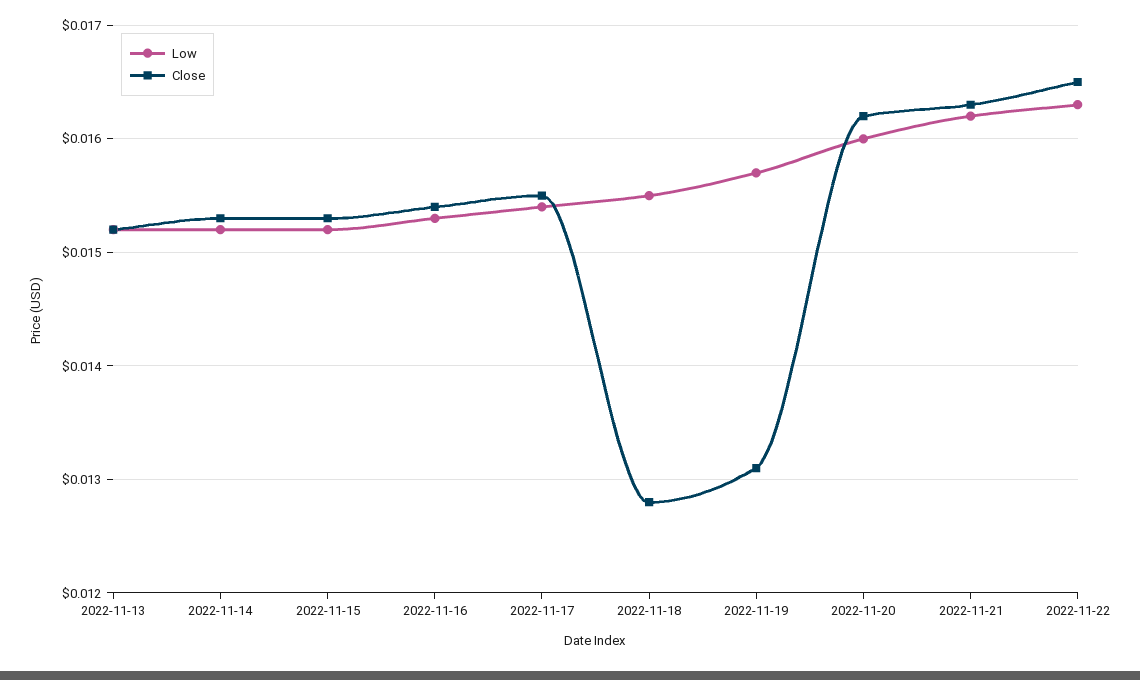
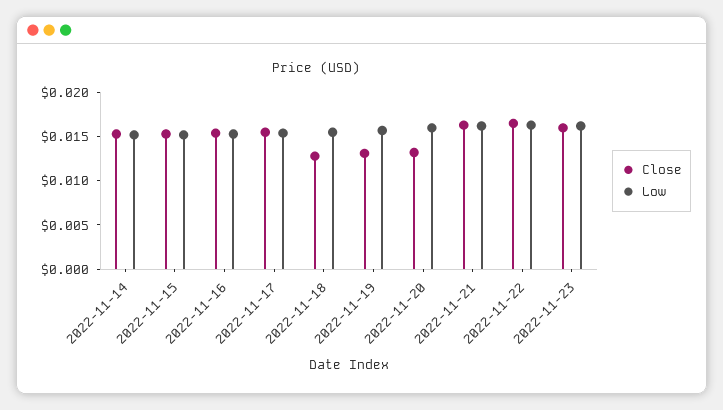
Low, 2022-11-13: 0.0152 -> none
Close, 2022-11-13: 0.0152 -> none
Close, 2022-11-20: 0.0162 -> 0.013
Close, 2022-11-23: none -> 0.016
Low, 2022-11-23: none -> 0.016

